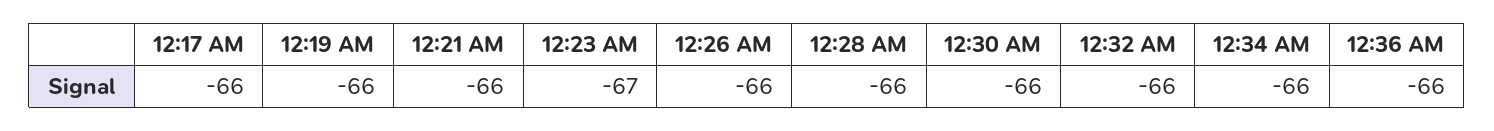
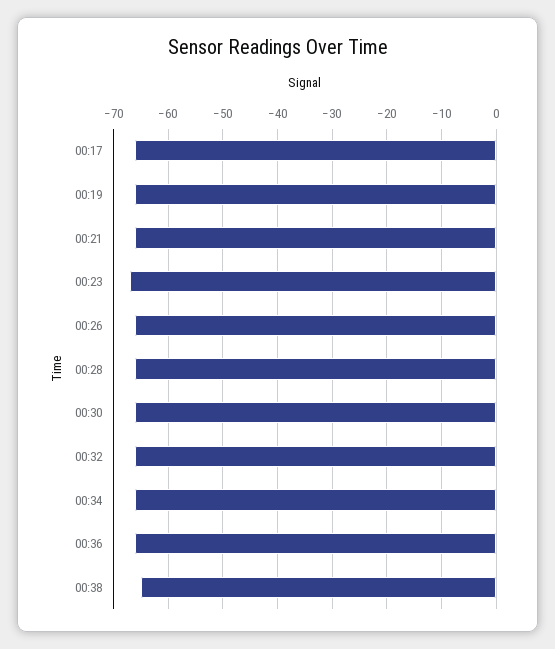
00:38: none -> -65

